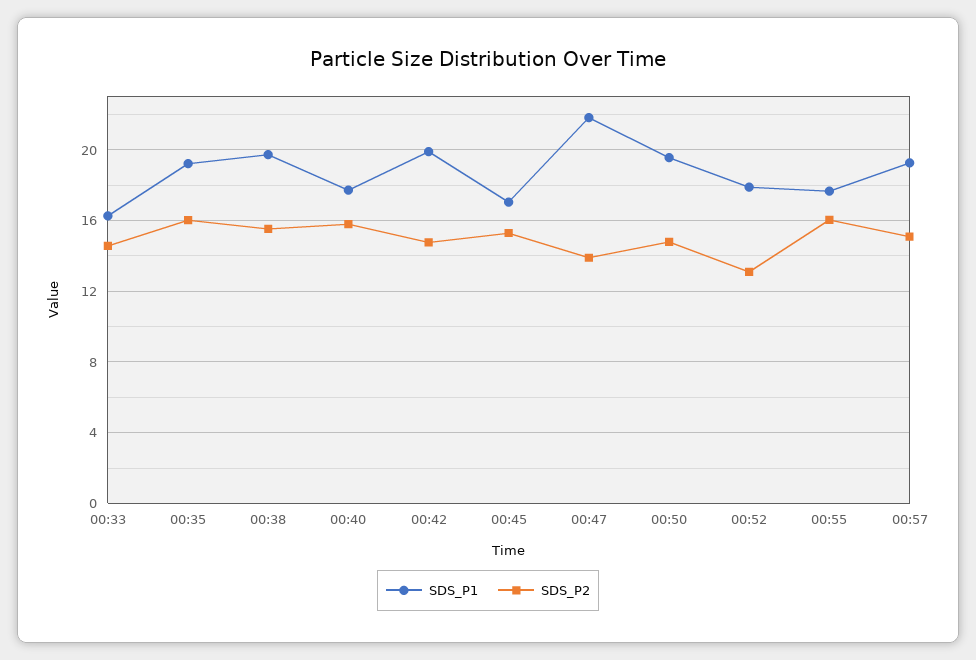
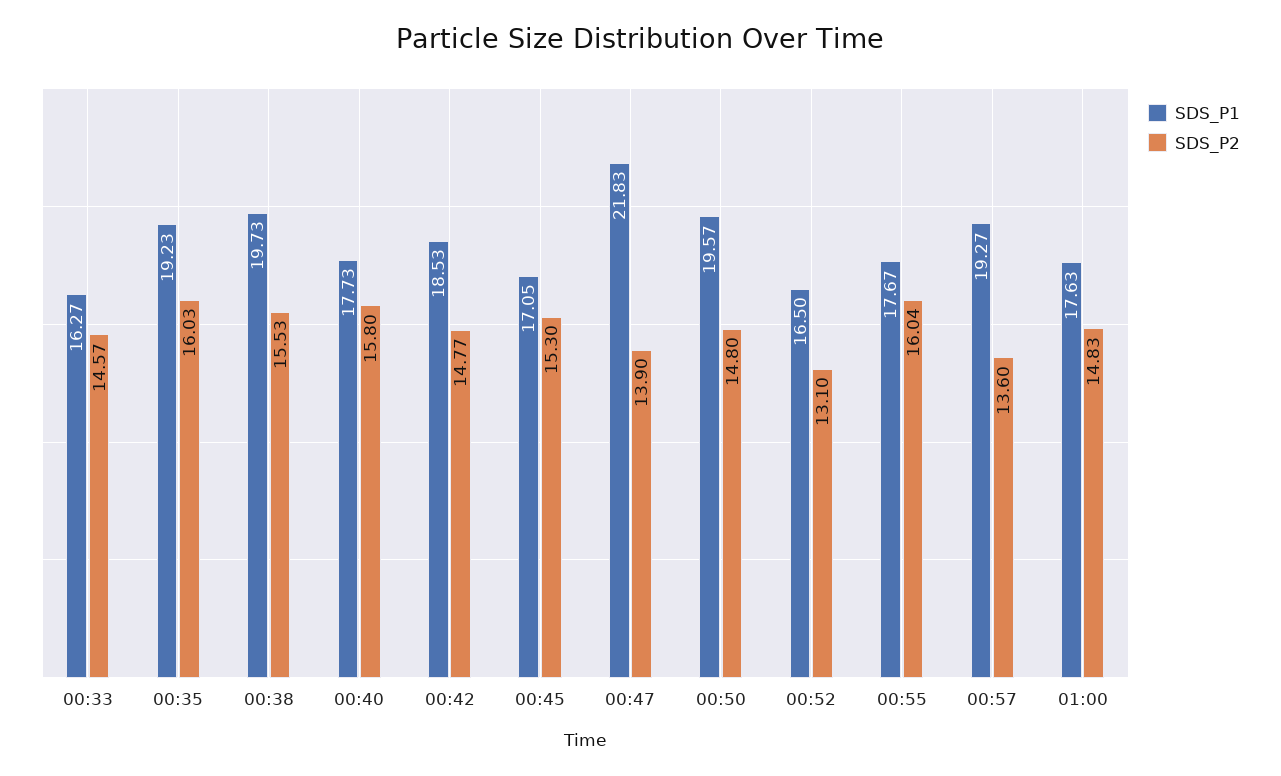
SDS_P1, 00:42: 20 -> 18.53
SDS_P1, 00:52: 18 -> 16.5
SDS_P2, 00:57: 15 -> 13.6
SDS_P1, 01:00: none -> 17.63
SDS_P2, 01:00: none -> 14.83

